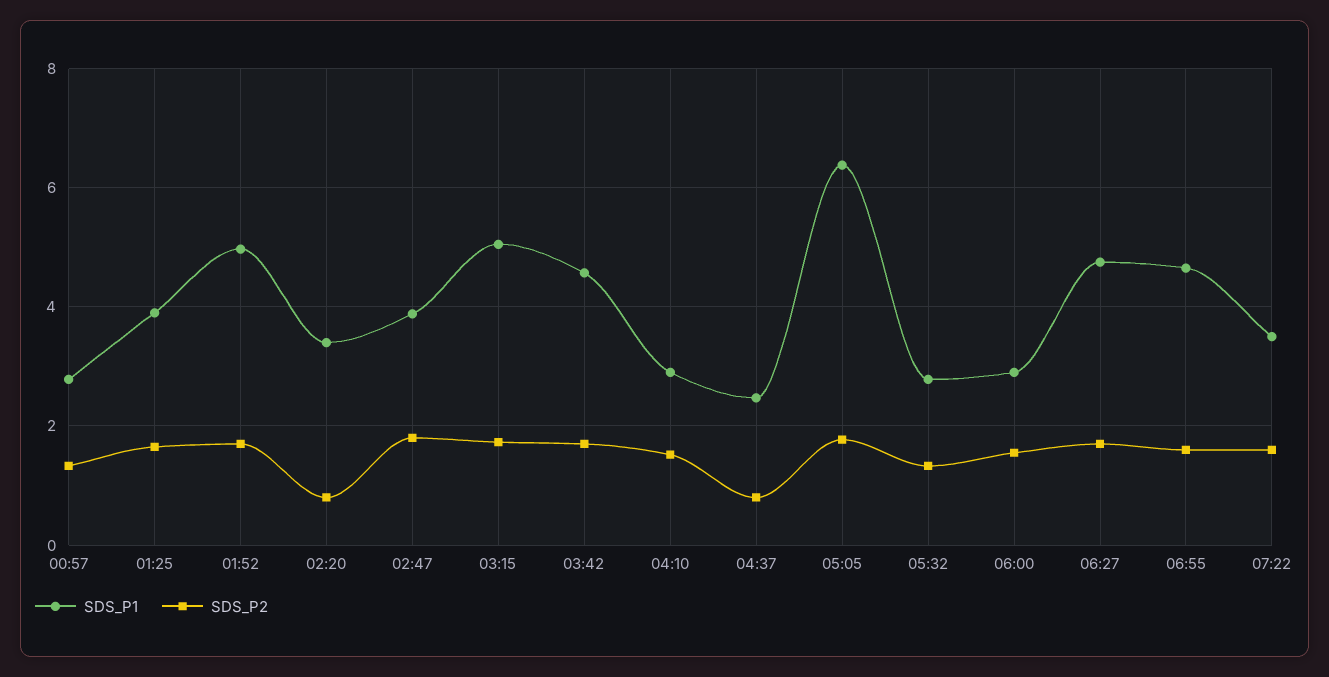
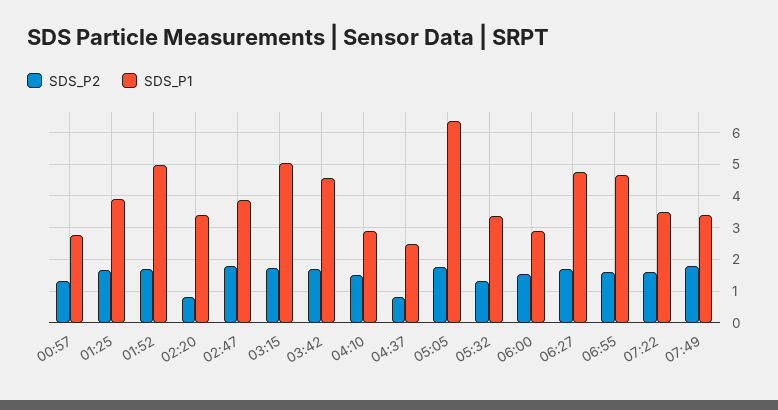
SDS_P1, 05:32: 2.8 -> 3.4
SDS_P2, 07:49: none -> 1.8
SDS_P1, 07:49: none -> 3.4

